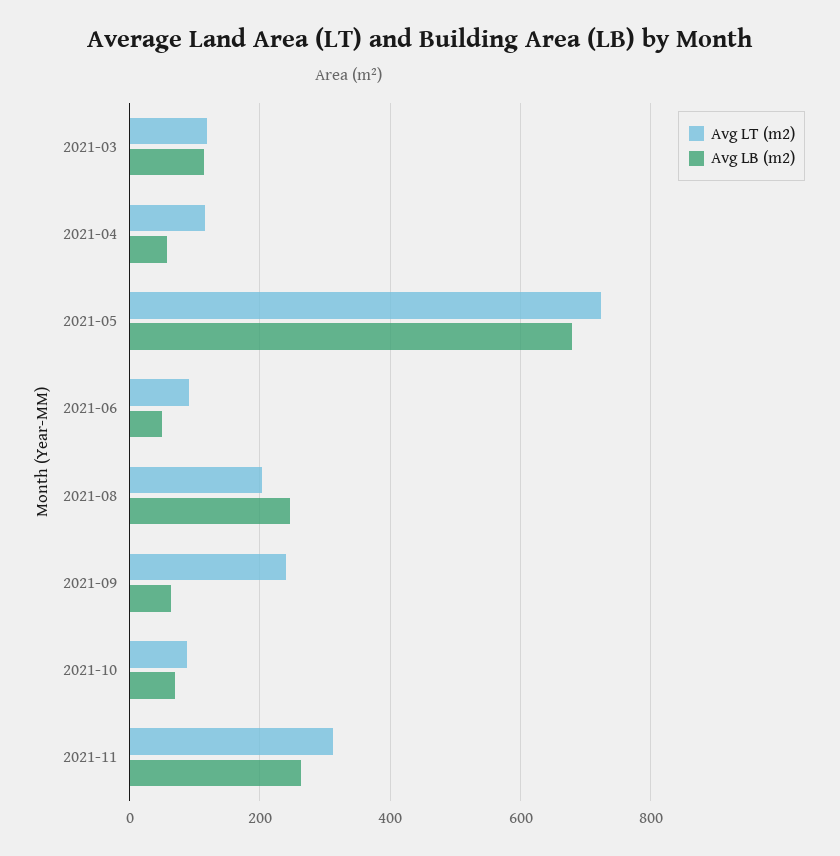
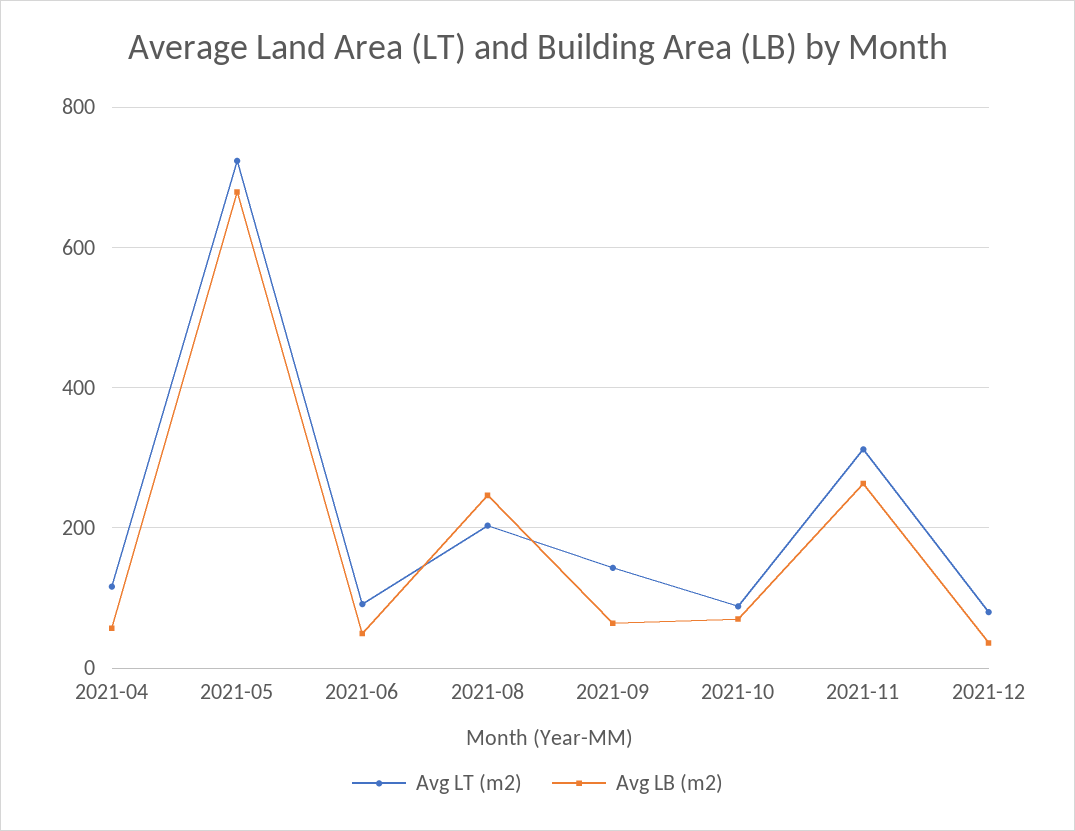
Avg LT (m2), 2021-03: 120 -> none
Avg LB (m2), 2021-03: 120 -> none
Avg LT (m2), 2021-09: 240 -> 140
Avg LT (m2), 2021-12: none -> 80
Avg LB (m2), 2021-12: none -> 40

